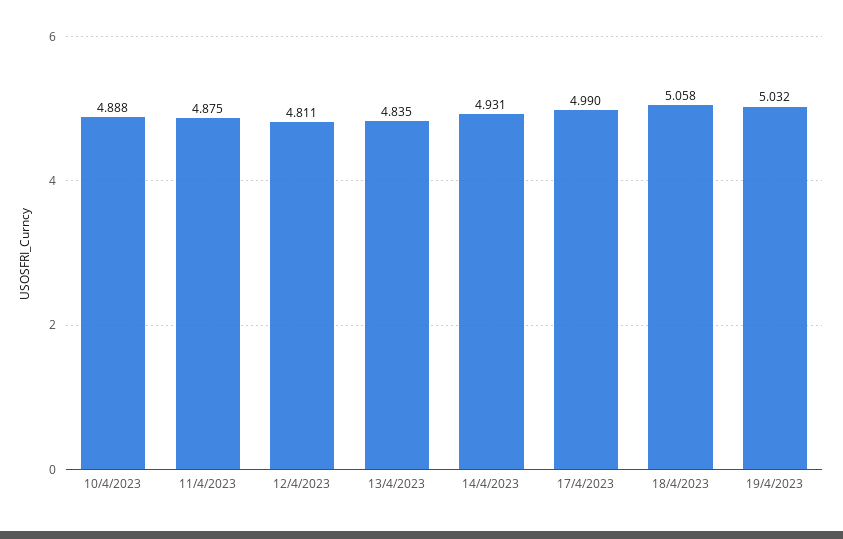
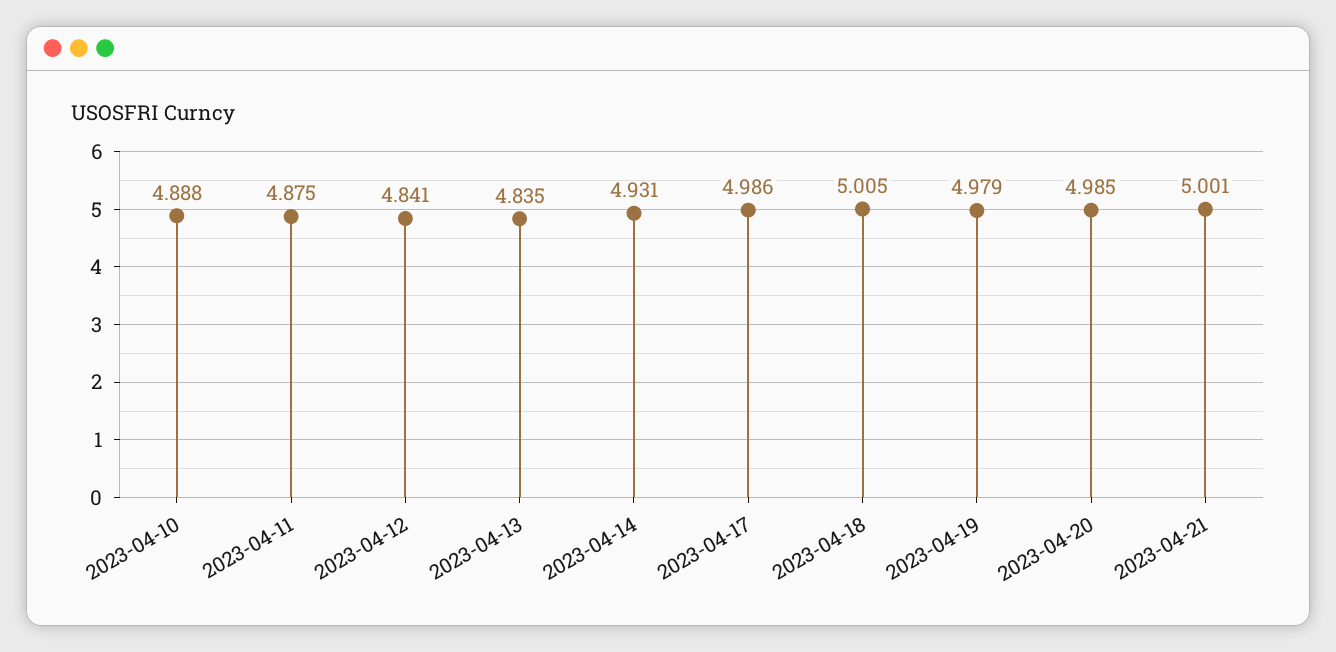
12/4/2023: 4.811 -> 4.841
17/4/2023: 4.99 -> 4.986
18/4/2023: 5.058 -> 5.005
19/4/2023: 5.032 -> 4.979
2023-04-20: none -> 4.985
2023-04-21: none -> 5.001

